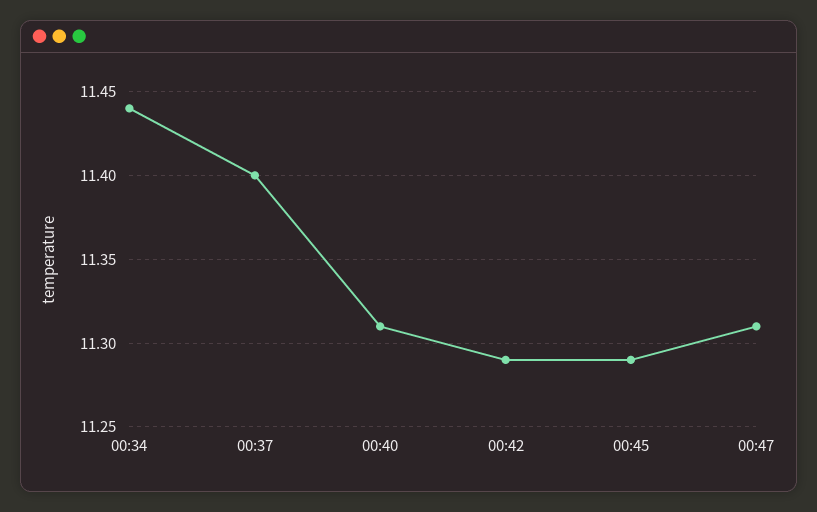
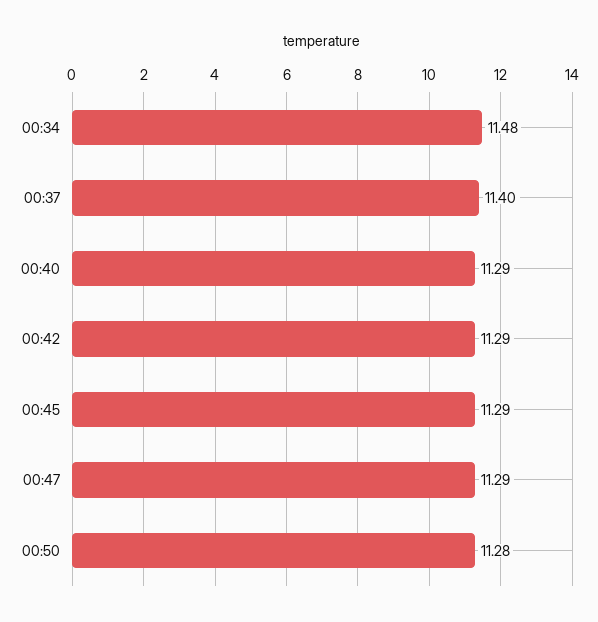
00:34: 11.44 -> 11.48
00:40: 11.31 -> 11.29
00:47: 11.31 -> 11.29
00:50: none -> 11.28

